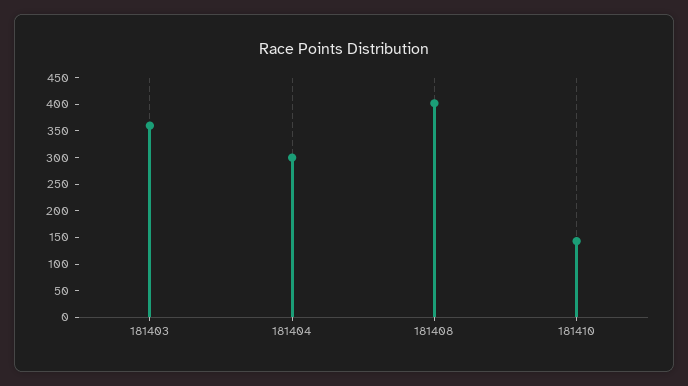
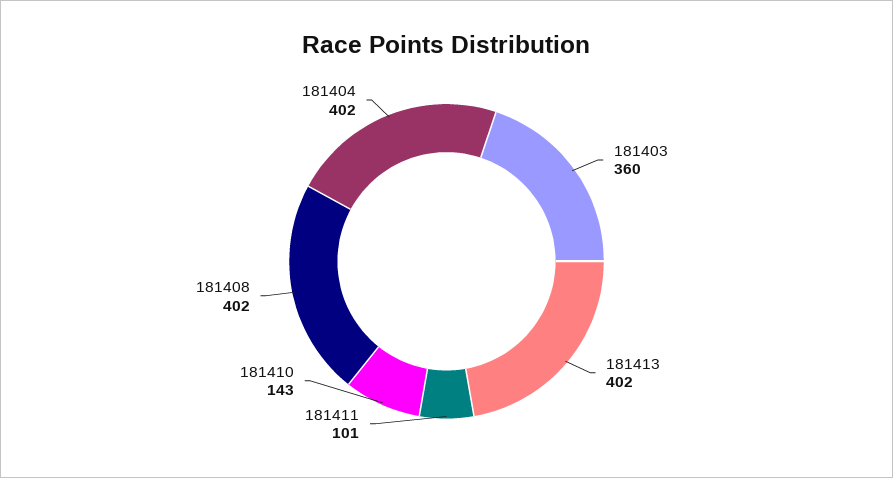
181404: 300 -> 402
181413: none -> 402
181411: none -> 101

